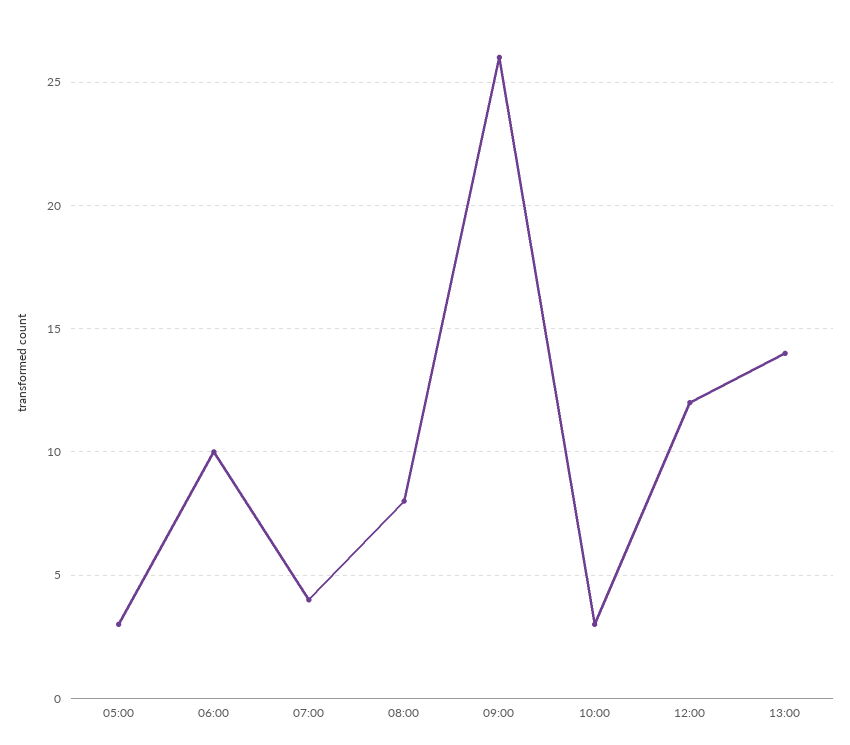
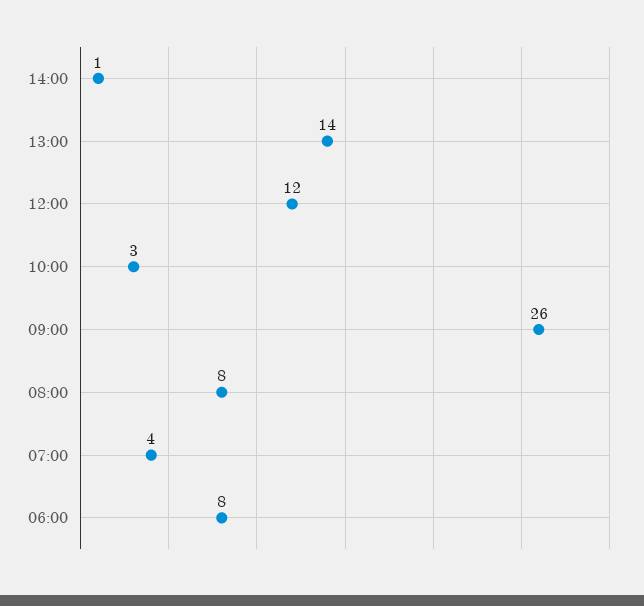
05:00: 3 -> none
06:00: 10 -> 8
14:00: none -> 1

